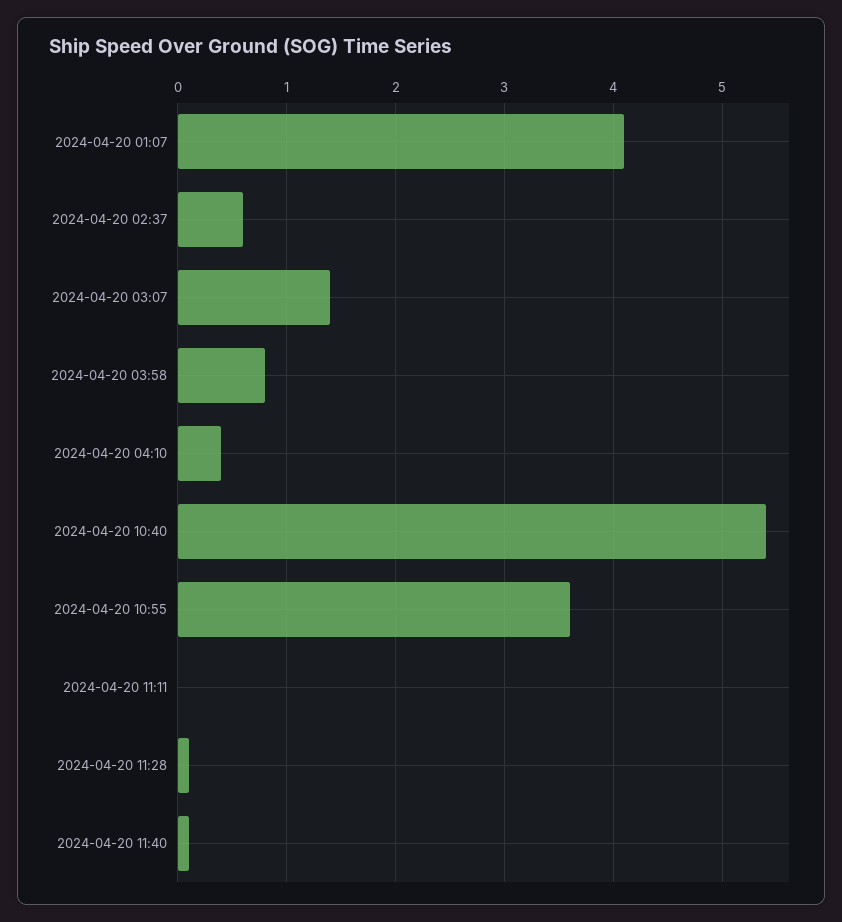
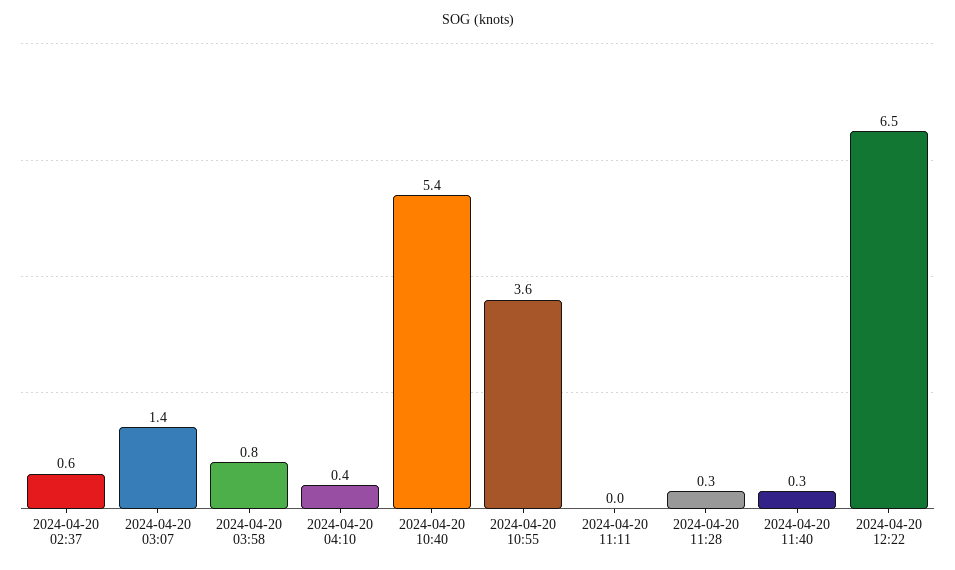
2024-04-20 01:07: 4.1 -> none
2024-04-20 11:28: 0.1 -> 0.3
2024-04-20 11:40: 0.1 -> 0.3
2024-04-20 12:22: none -> 6.5

